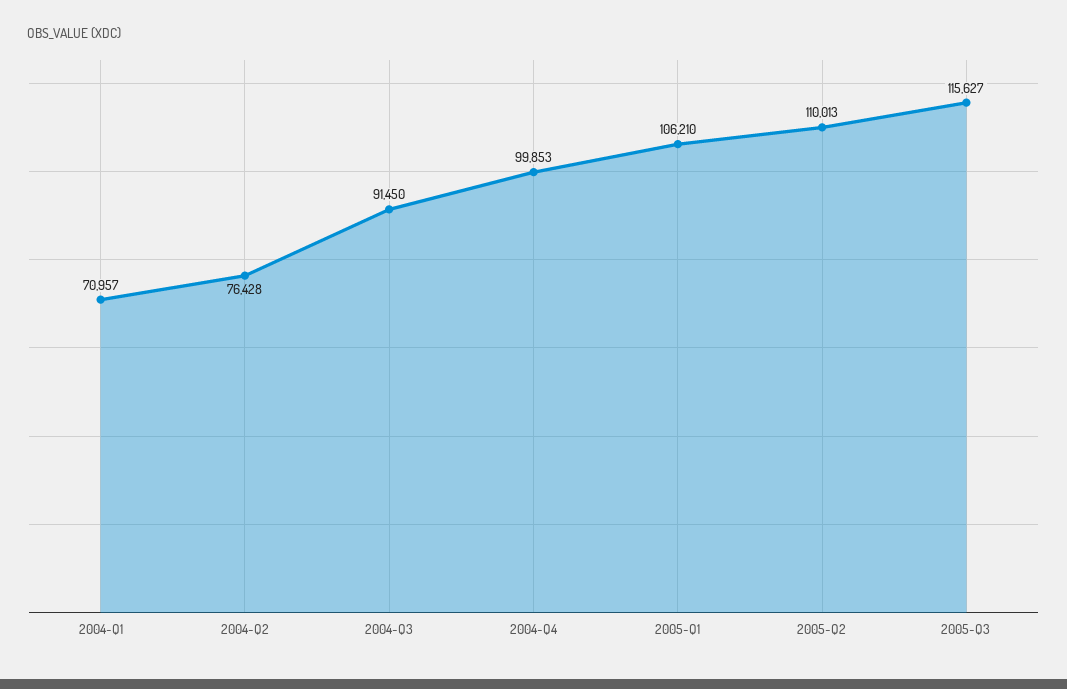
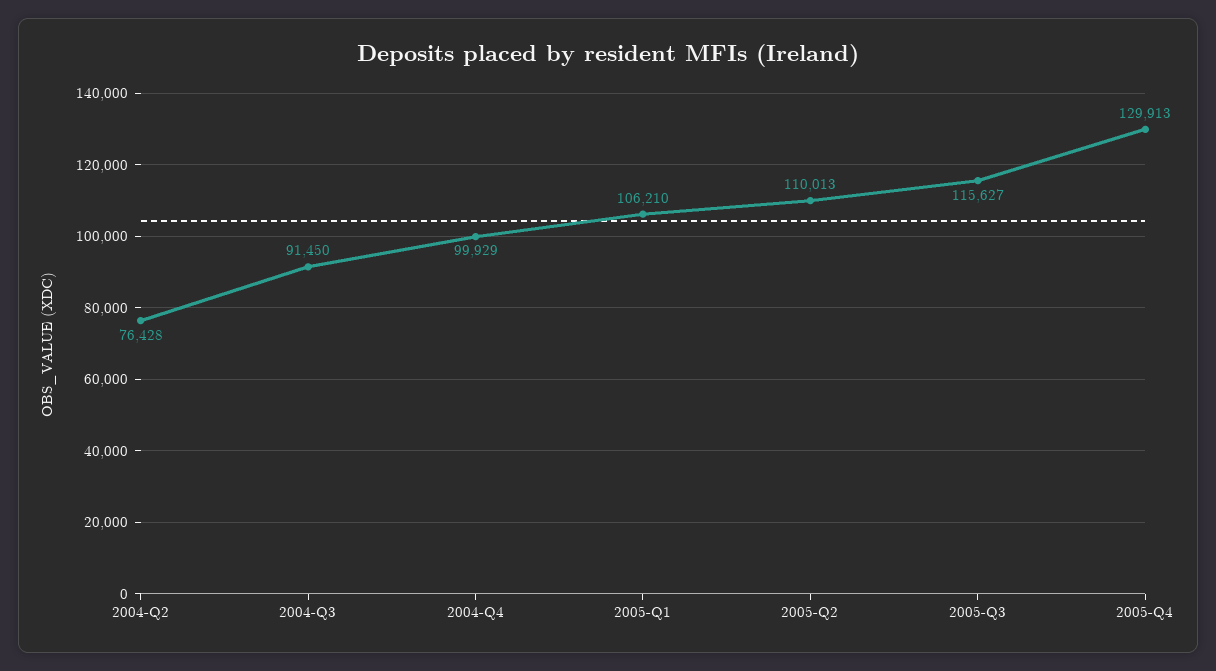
2004-Q1: 70957 -> none
2004-Q4: 99853 -> 99929
2005-Q4: none -> 129913

